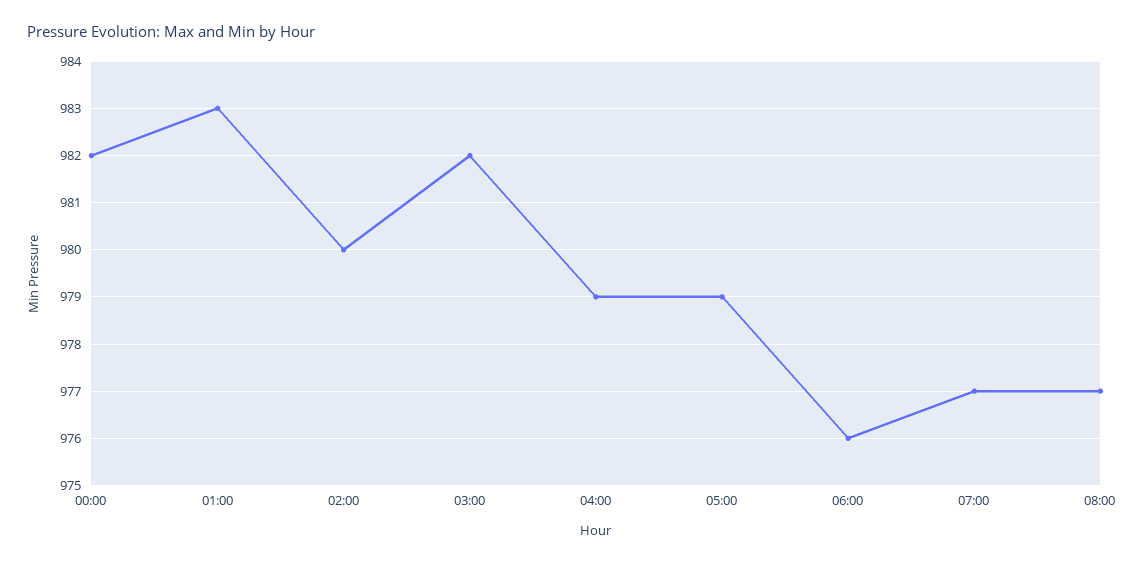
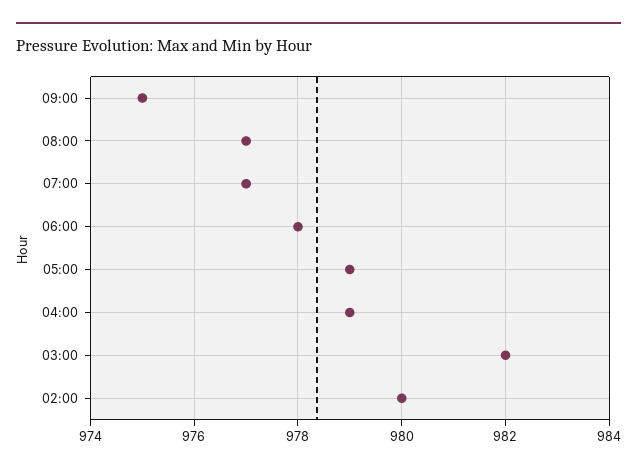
00:00: 982 -> none
01:00: 983 -> none
06:00: 976 -> 978
09:00: none -> 975

